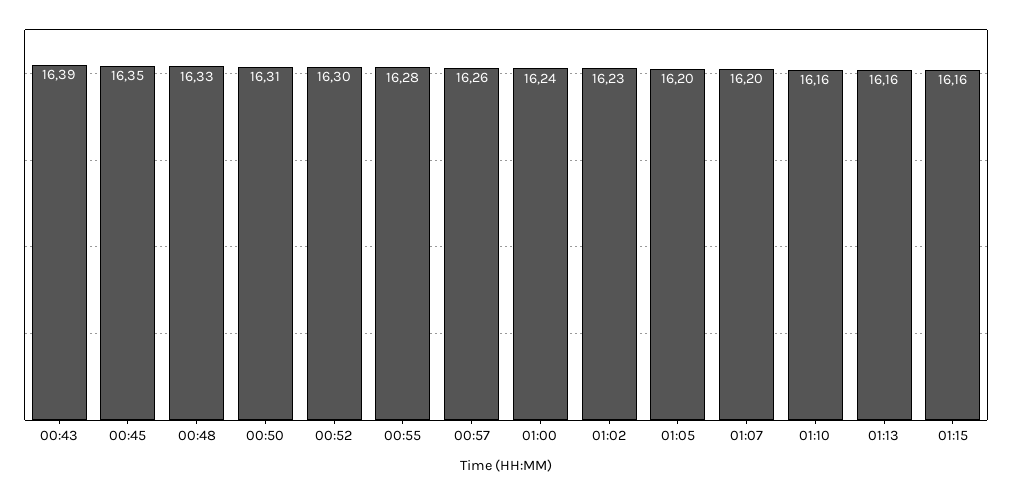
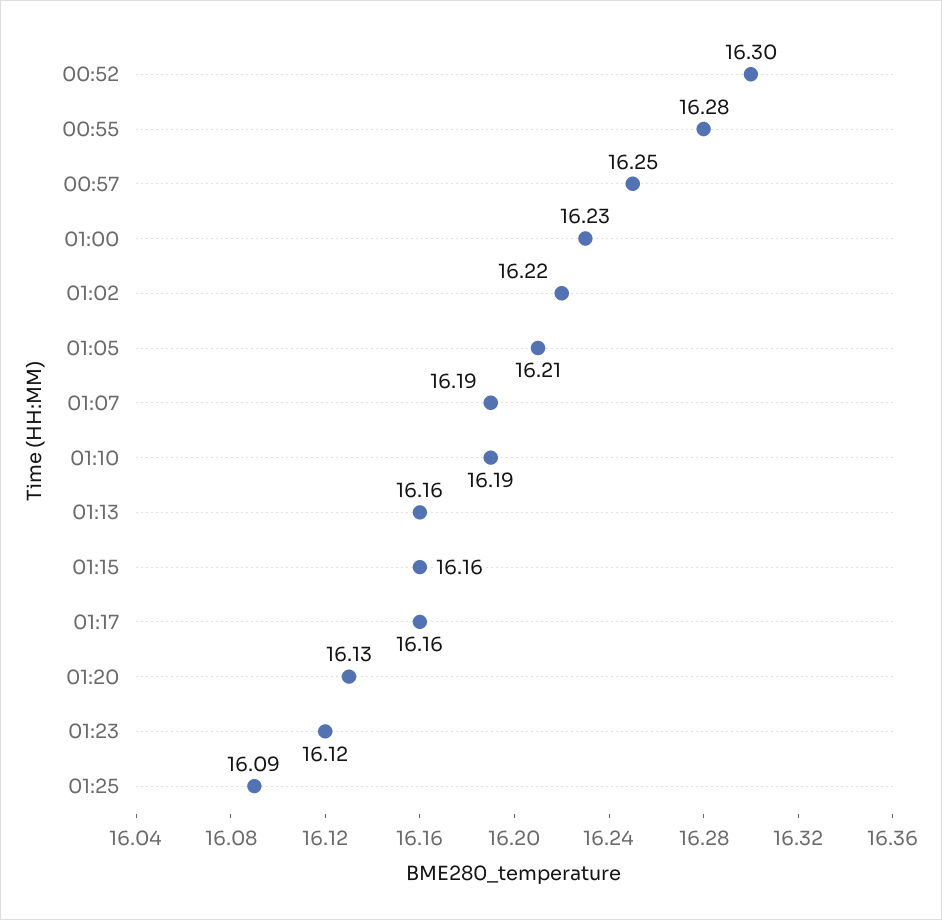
00:43: 16.39 -> none
00:45: 16.35 -> none
00:48: 16.33 -> none
00:50: 16.31 -> none
00:57: 16.26 -> 16.25
01:00: 16.24 -> 16.23
01:02: 16.23 -> 16.22
01:05: 16.2 -> 16.21
01:07: 16.2 -> 16.19
01:10: 16.16 -> 16.19
01:17: none -> 16.16
01:20: none -> 16.13
01:23: none -> 16.12
01:25: none -> 16.09

